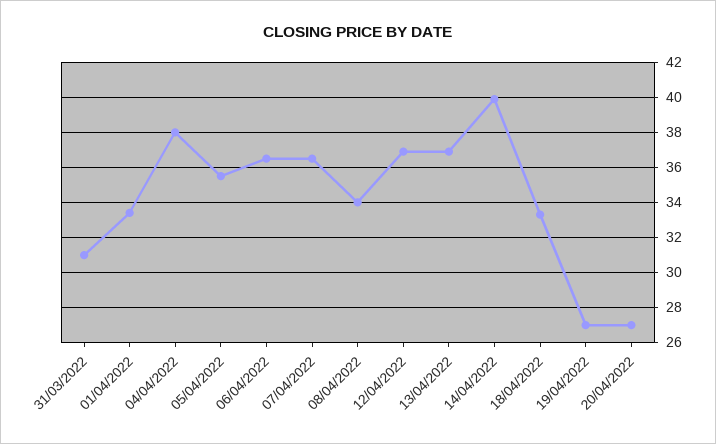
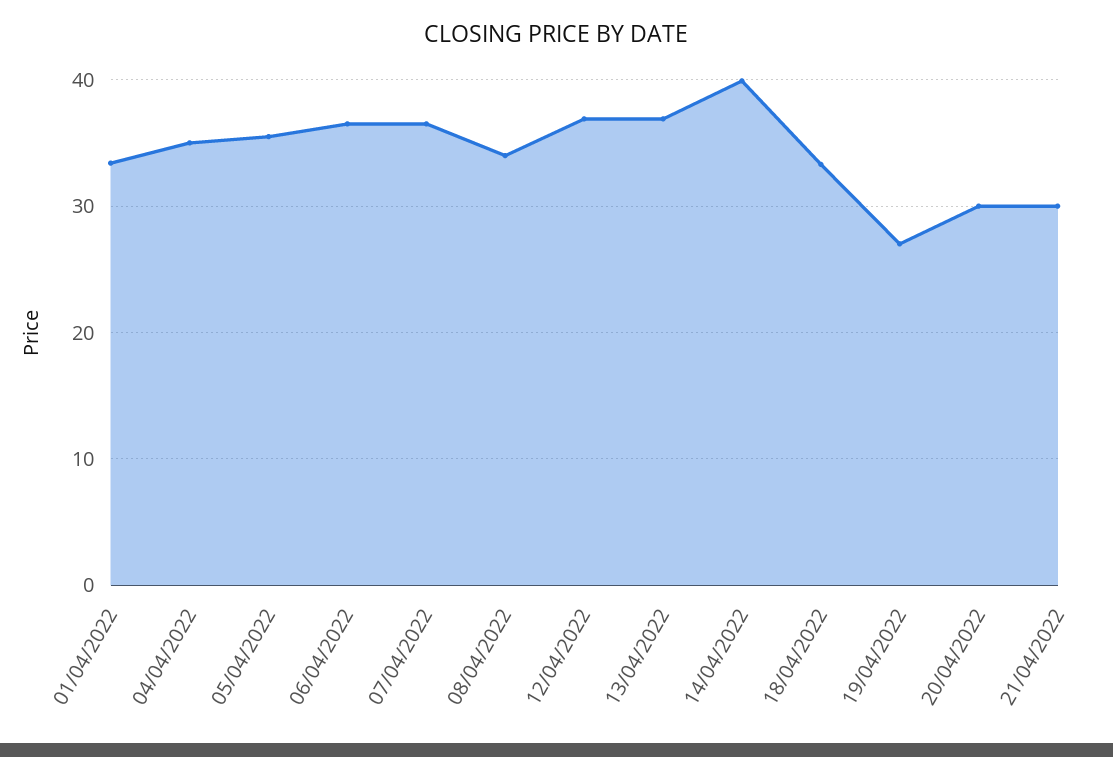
31/03/2022: 31 -> none
04/04/2022: 38 -> 35
20/04/2022: 27 -> 30
21/04/2022: none -> 30

